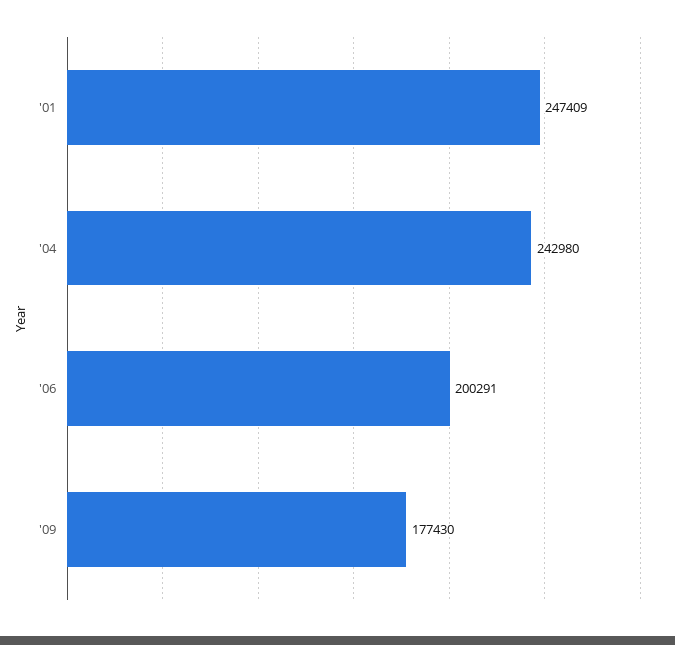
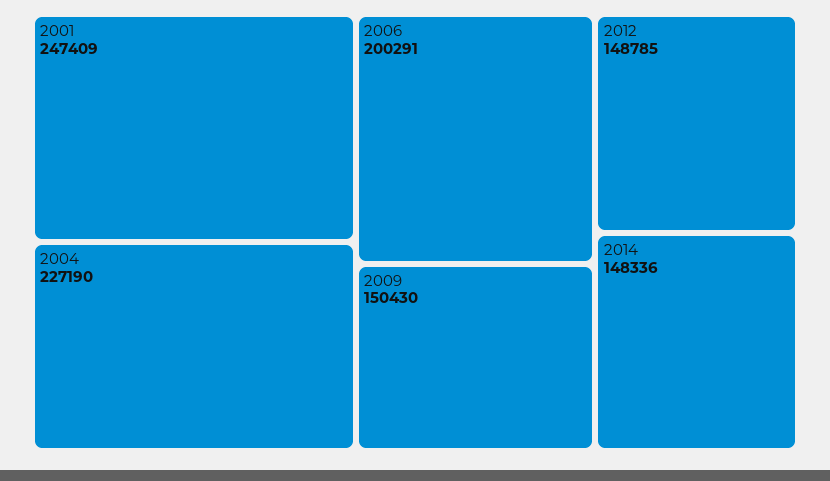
'04: 242980 -> 227190
'09: 177430 -> 150430
2012: none -> 148785
2014: none -> 148336

